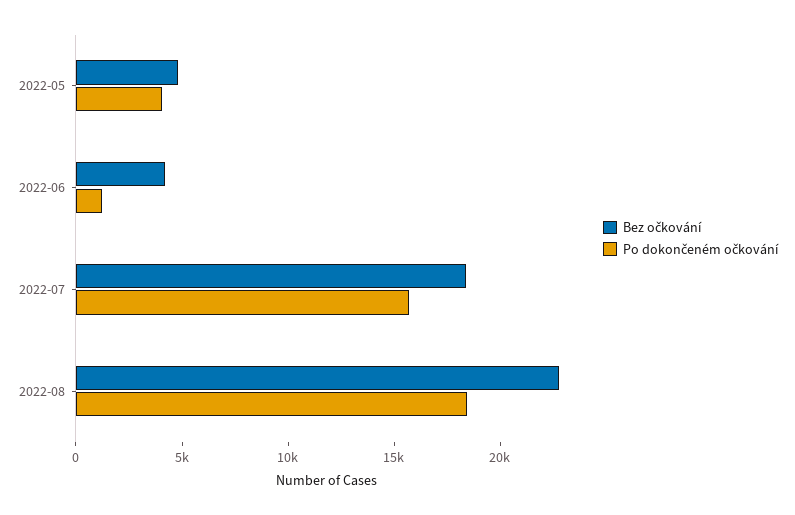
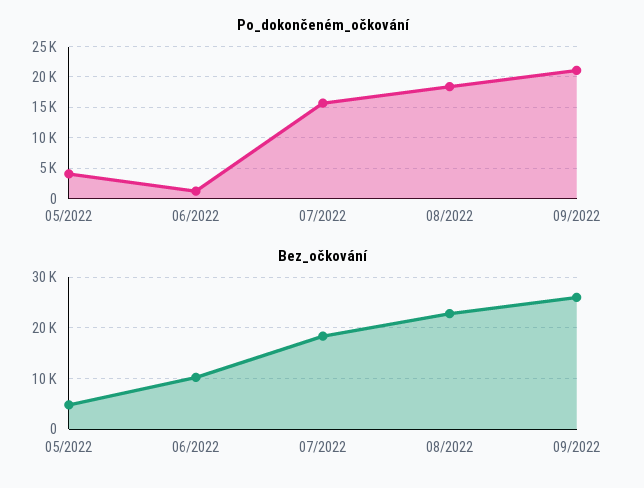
Bez očkování, 2022-06: 4000 -> 10000
Po dokončeném očkování, 09/2022: none -> 21000
Bez očkování, 09/2022: none -> 26000

